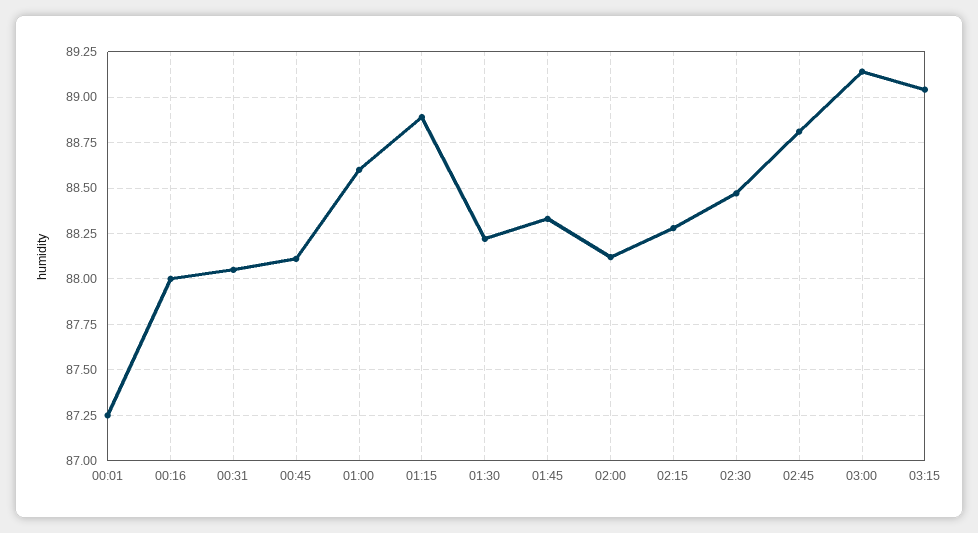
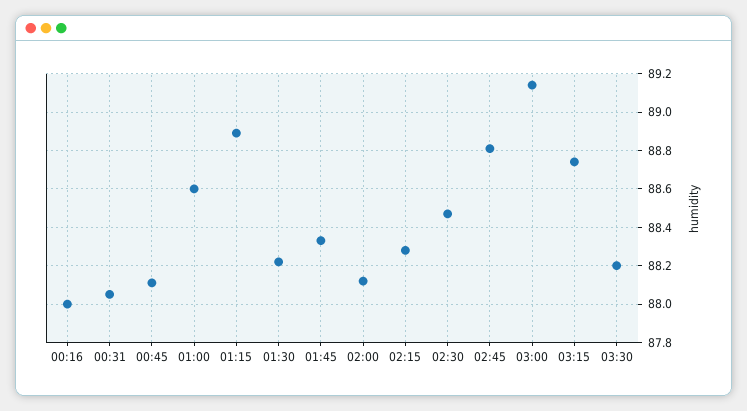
00:01: 87.25 -> none
03:15: 89.05 -> 88.75
03:30: none -> 88.2

